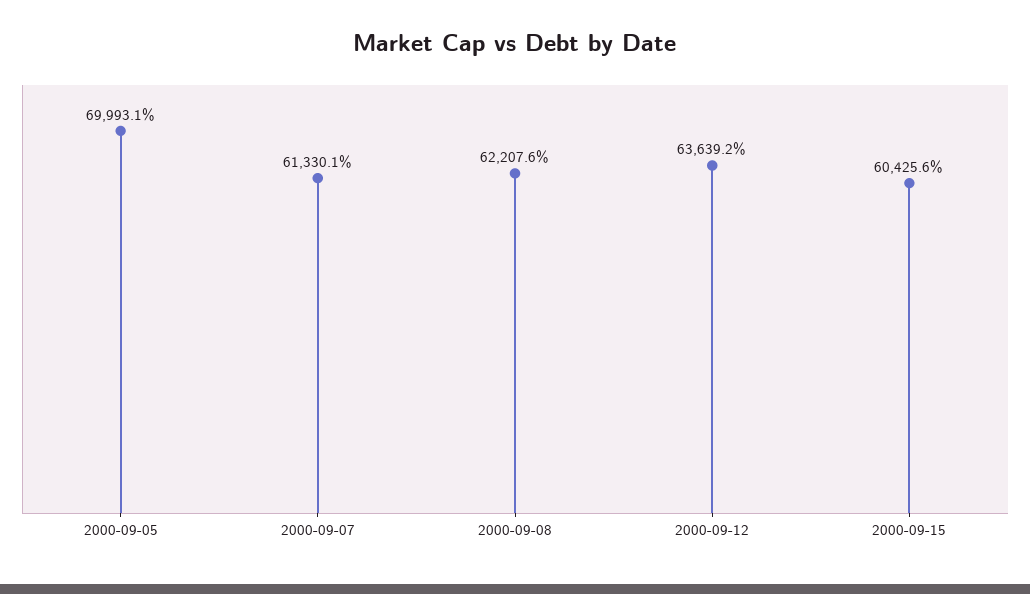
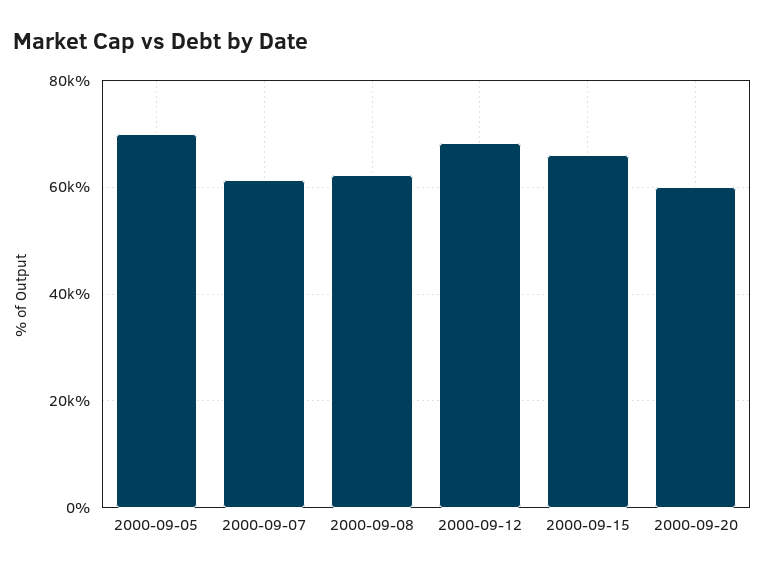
2000-09-12: 63639.2 -> 68000
2000-09-15: 60425.6 -> 66000
2000-09-20: none -> 60000

